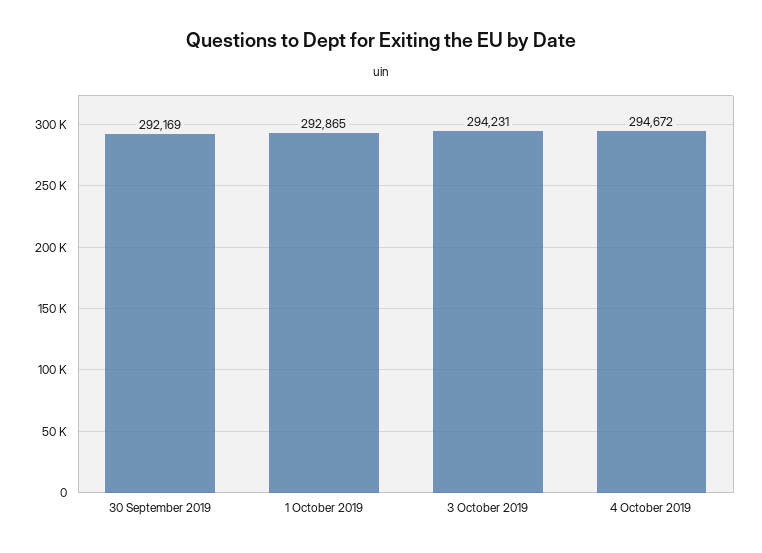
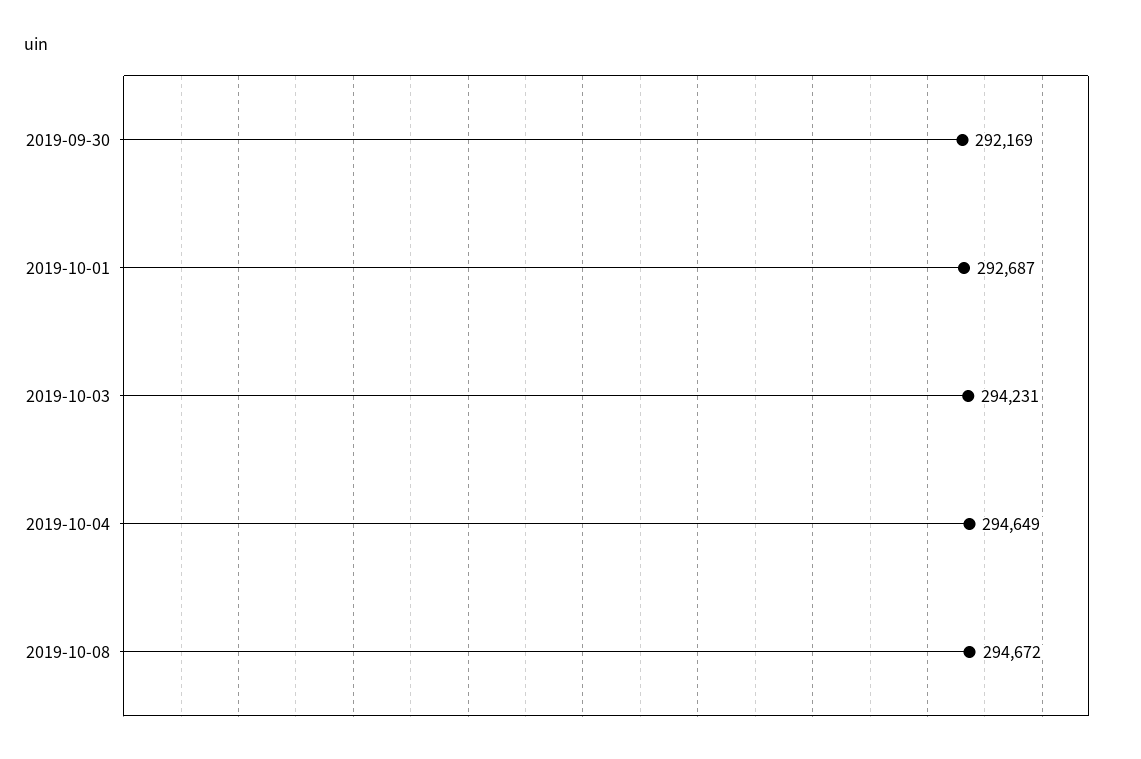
1 October 2019: 292865 -> 292687
4 October 2019: 294672 -> 294649
2019-10-08: none -> 294672

